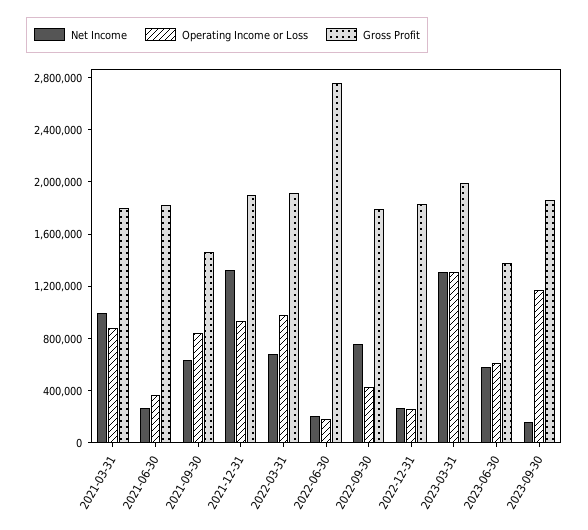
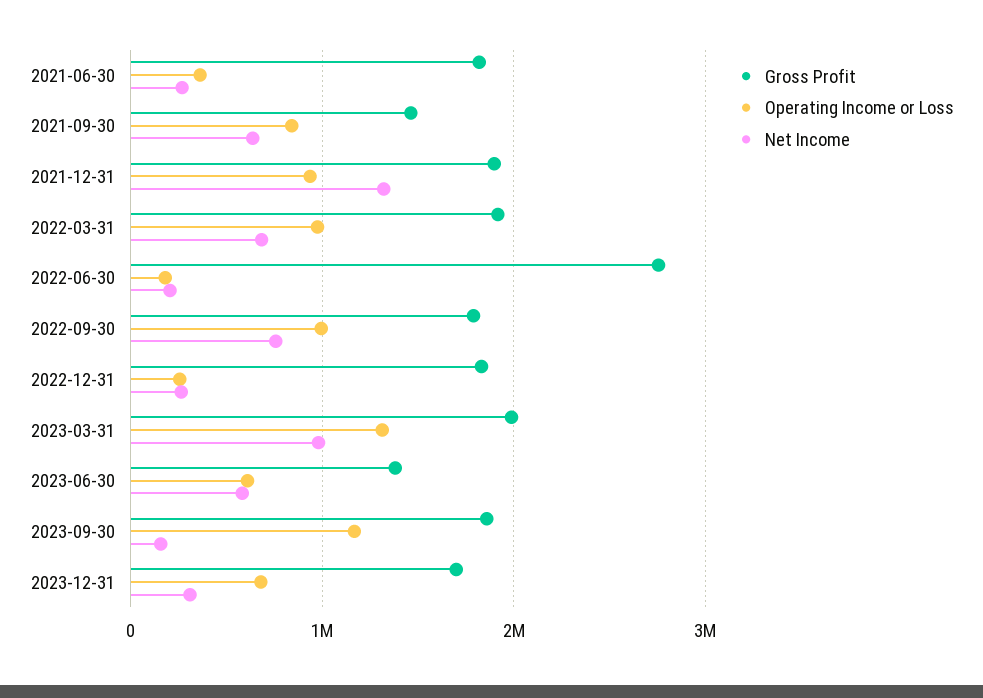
Net Income, 2021-03-31: 1000000 -> none
Operating Income or Loss, 2021-03-31: 900000 -> none
Gross Profit, 2021-03-31: 1800000 -> none
Operating Income or Loss, 2022-09-30: 400000 -> 1000000
Net Income, 2023-03-31: 1300000 -> 1000000
Gross Profit, 2023-12-31: none -> 1700000
Operating Income or Loss, 2023-12-31: none -> 700000
Net Income, 2023-12-31: none -> 300000

